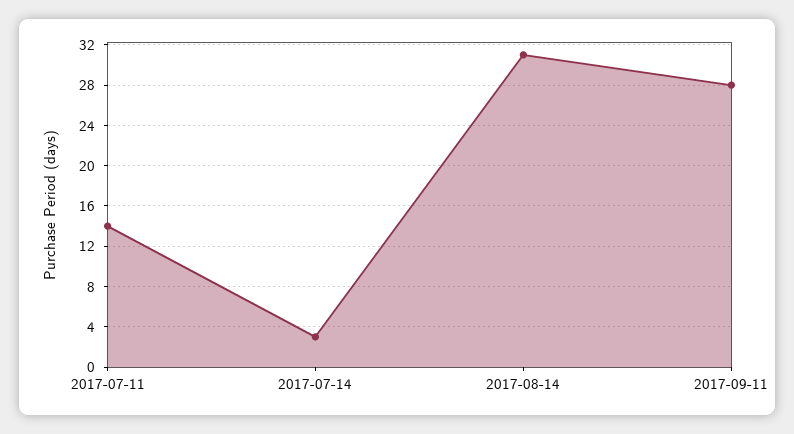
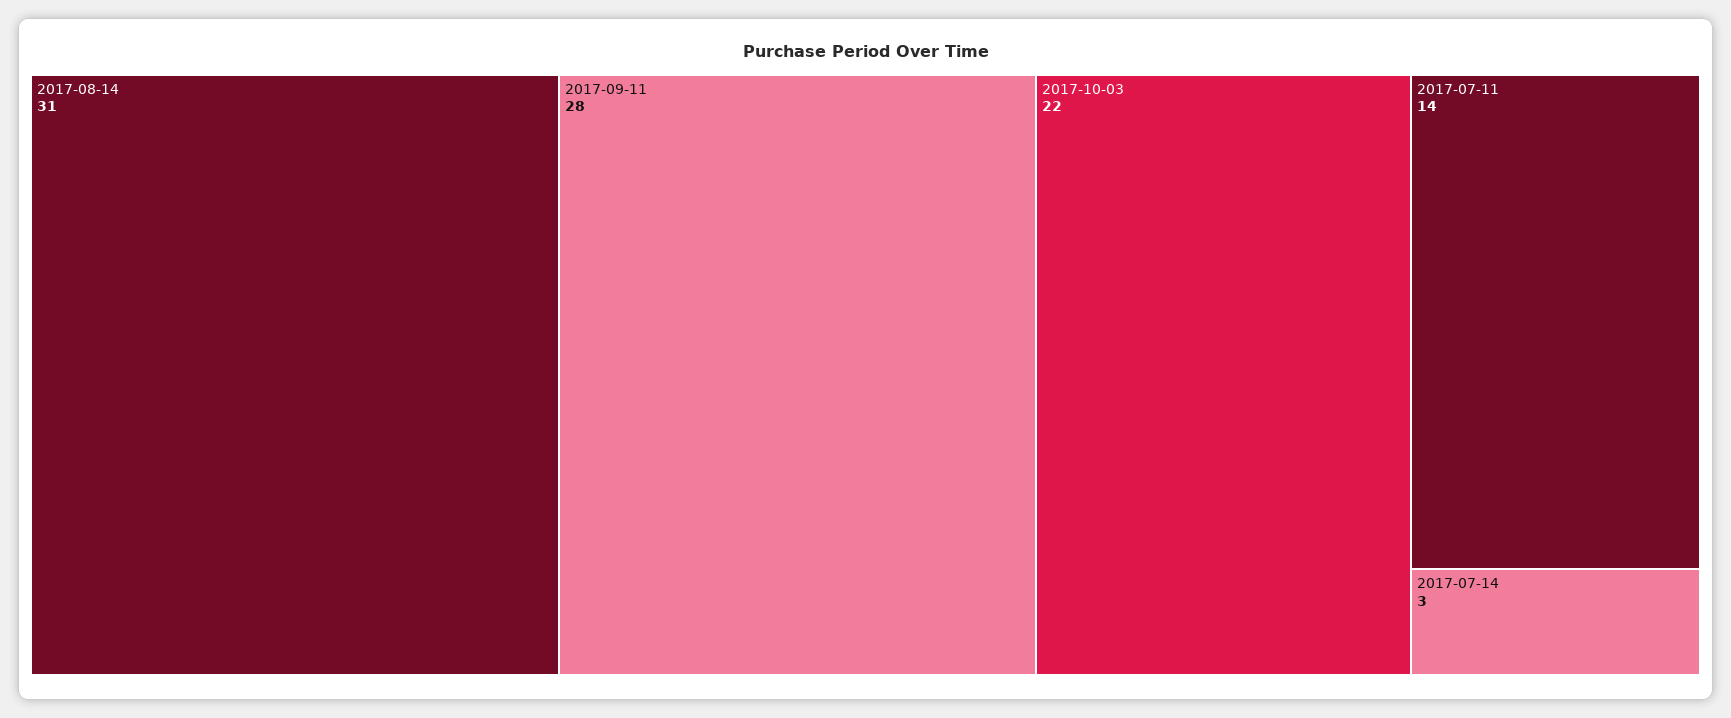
2017-10-03: none -> 22

